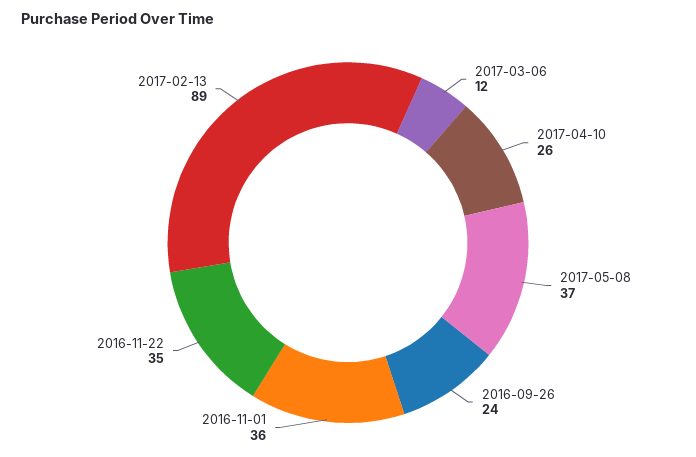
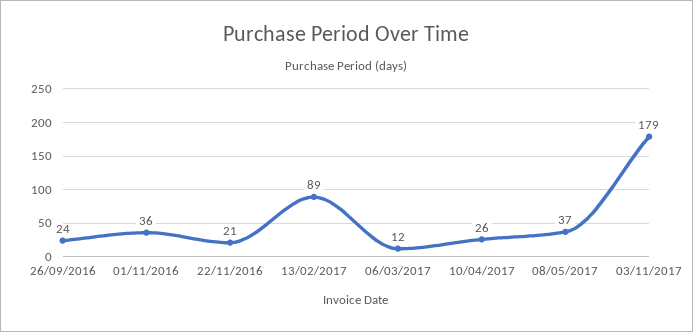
2016-11-22: 35 -> 21
03/11/2017: none -> 179

